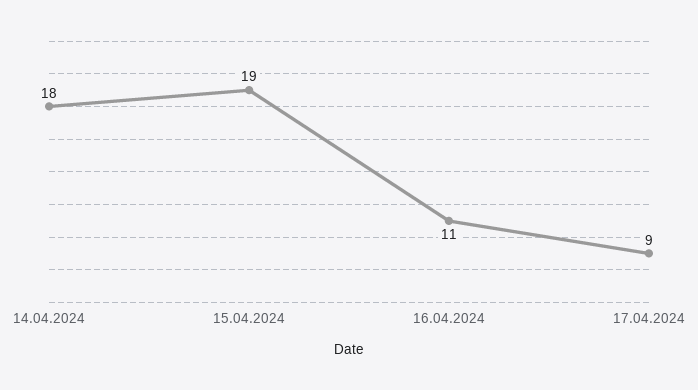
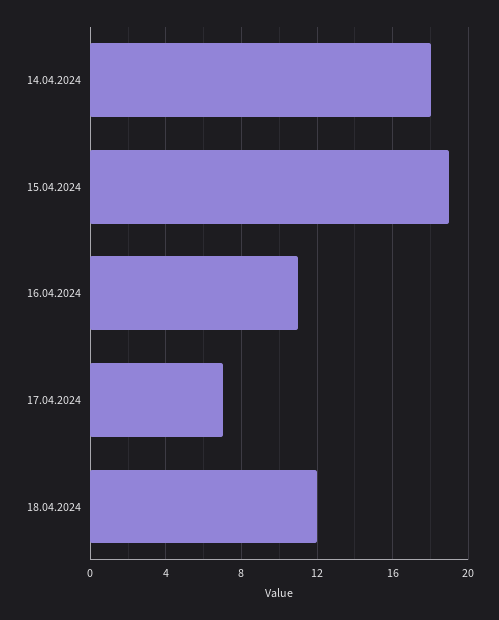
17.04.2024: 9 -> 7
18.04.2024: none -> 12

